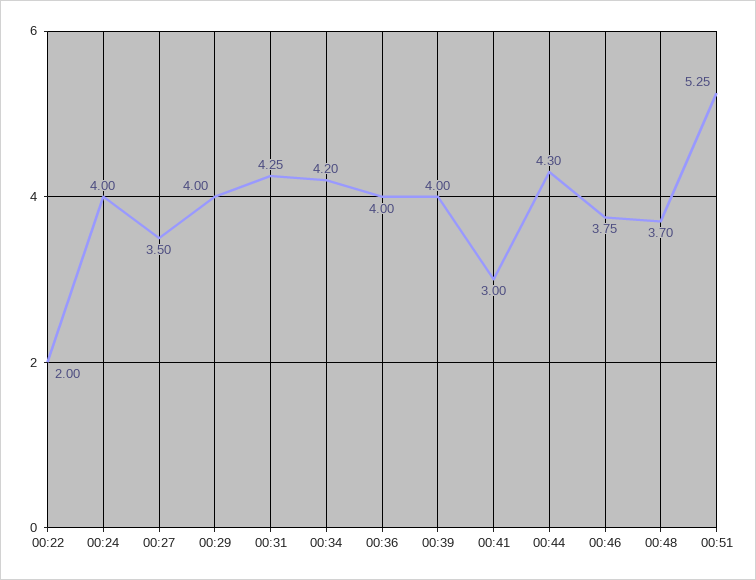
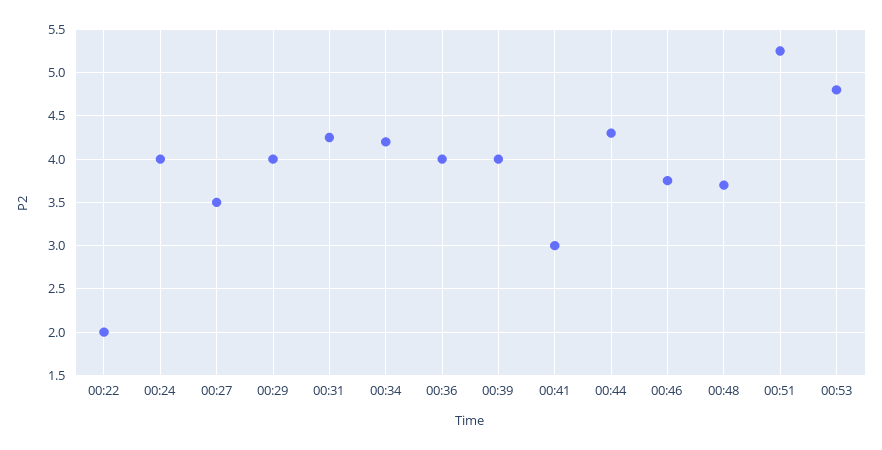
00:53: none -> 4.8

